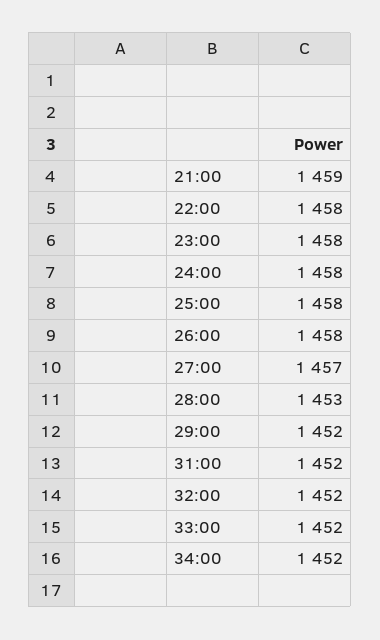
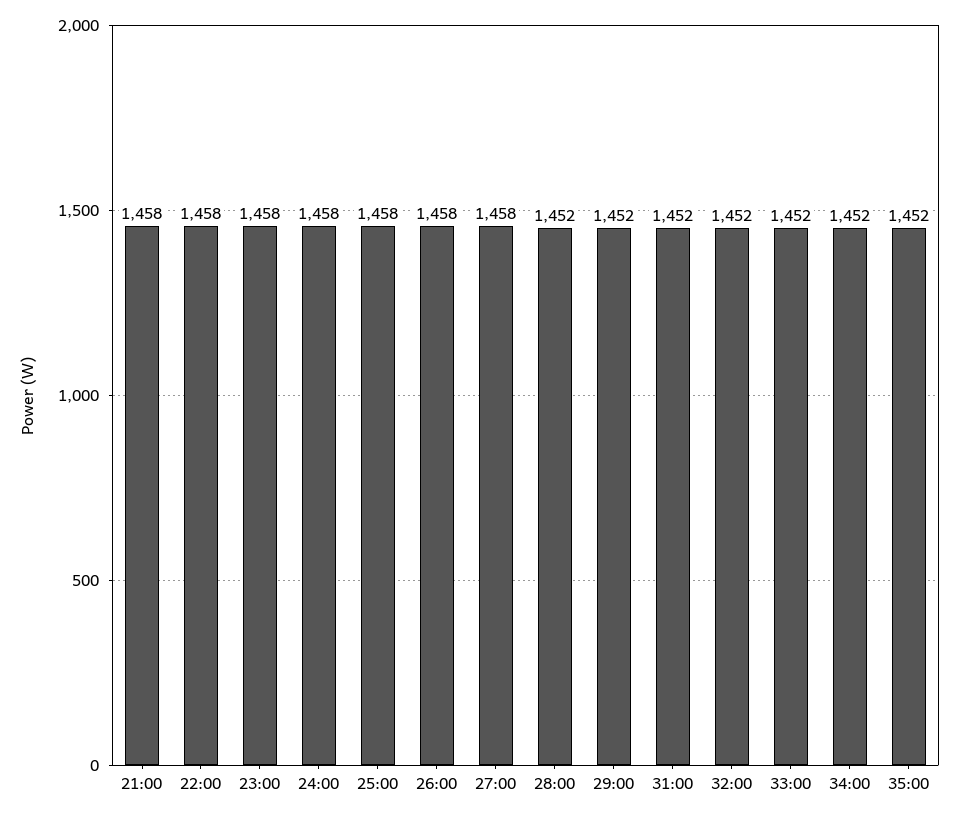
21:00: 1459 -> 1458
27:00: 1457 -> 1458
28:00: 1453 -> 1452
35:00: none -> 1452

